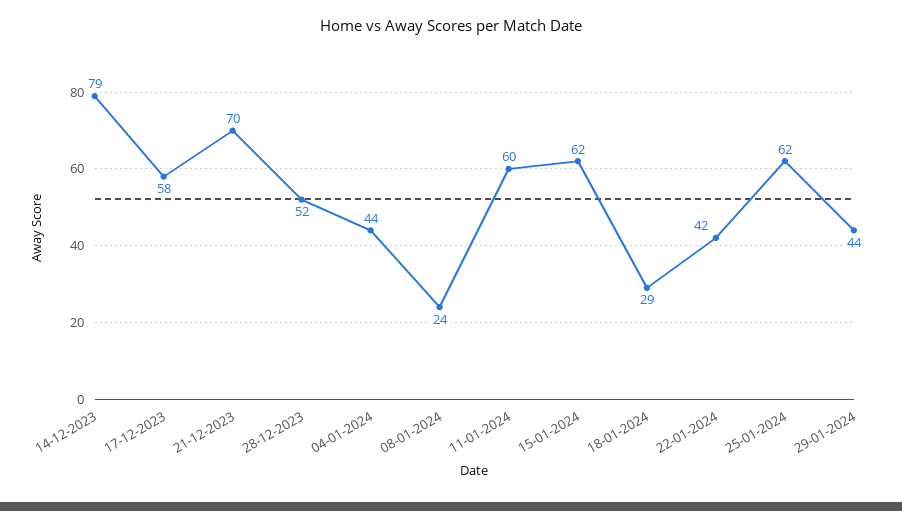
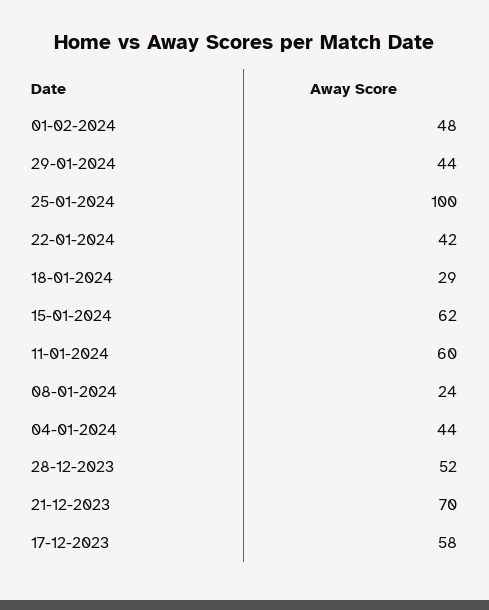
14-12-2023: 79 -> none
25-01-2024: 62 -> 100
01-02-2024: none -> 48

